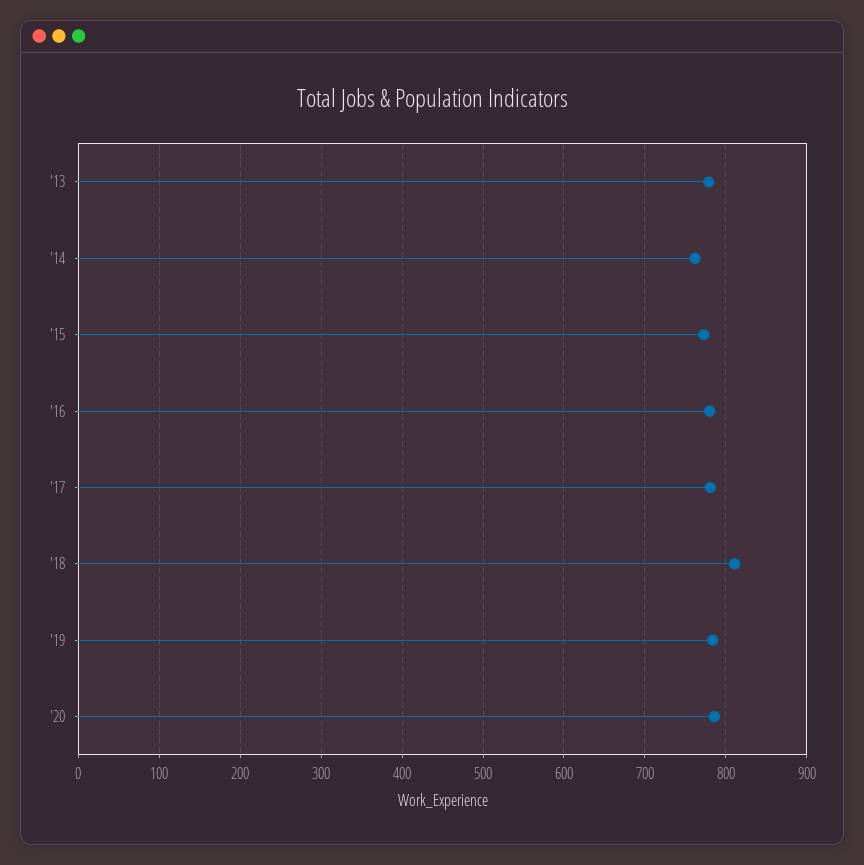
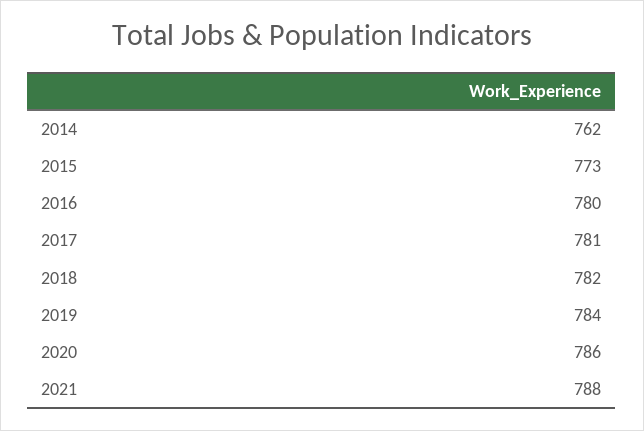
'13: 780 -> none
'18: 810 -> 782
2021: none -> 788

